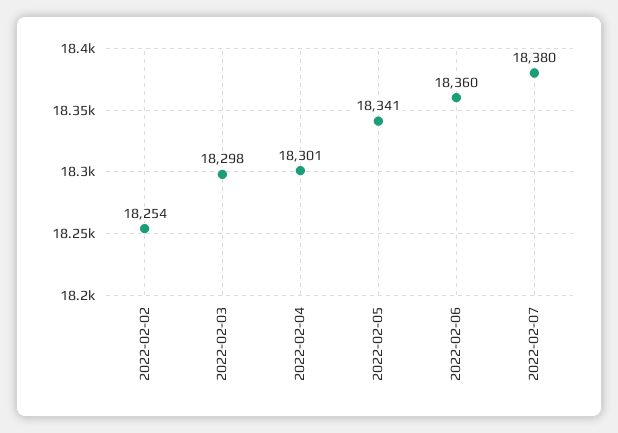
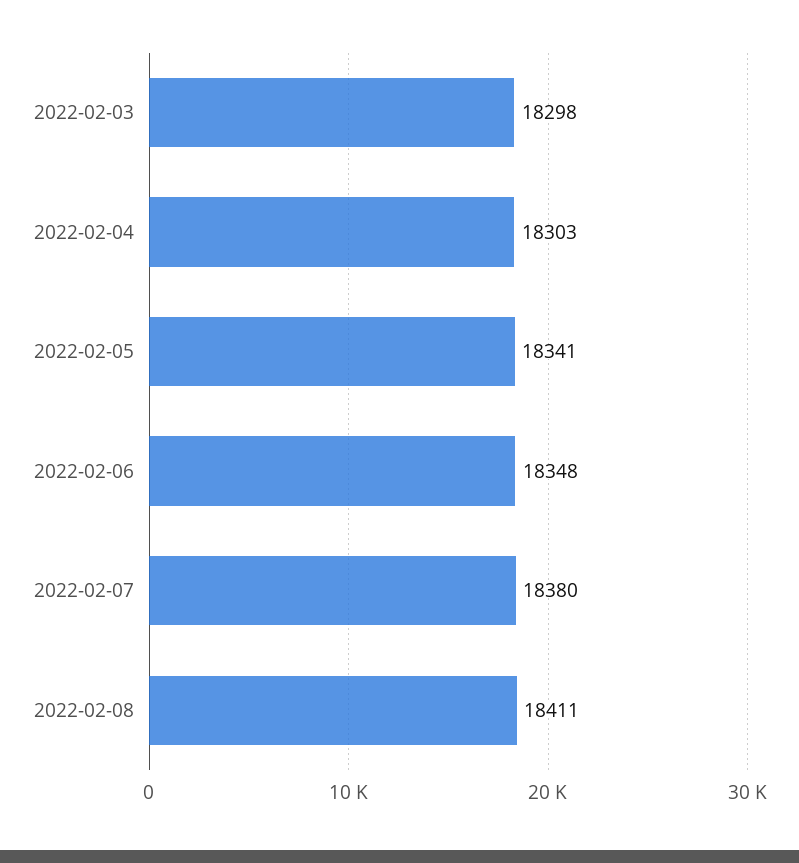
2022-02-02: 18254 -> none
2022-02-04: 18301 -> 18303
2022-02-06: 18360 -> 18348
2022-02-08: none -> 18411

